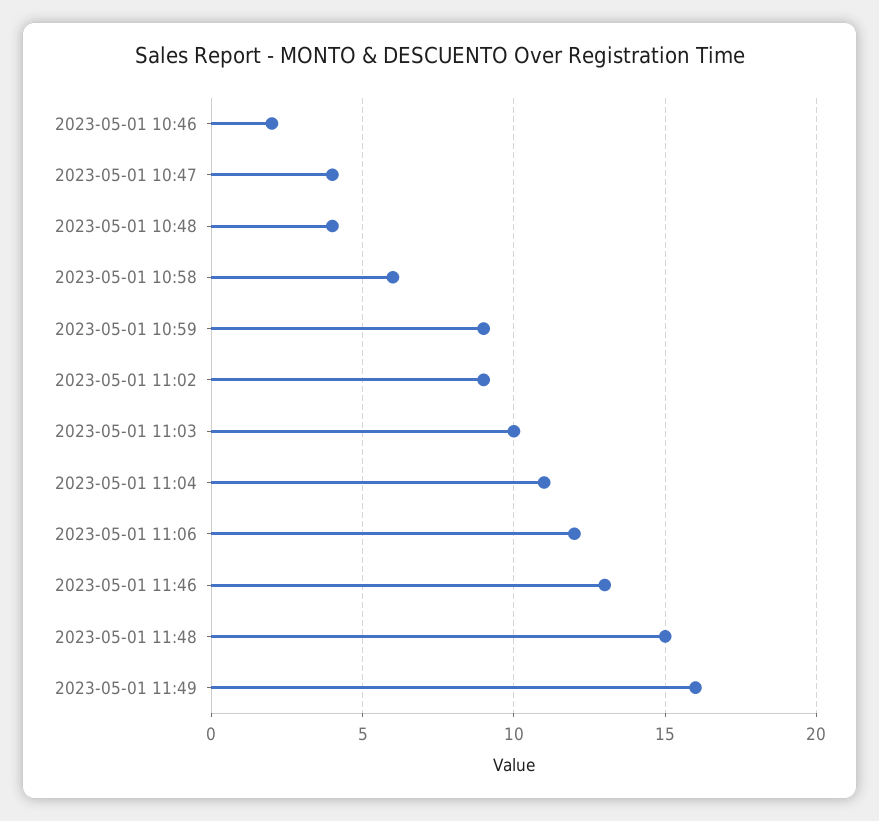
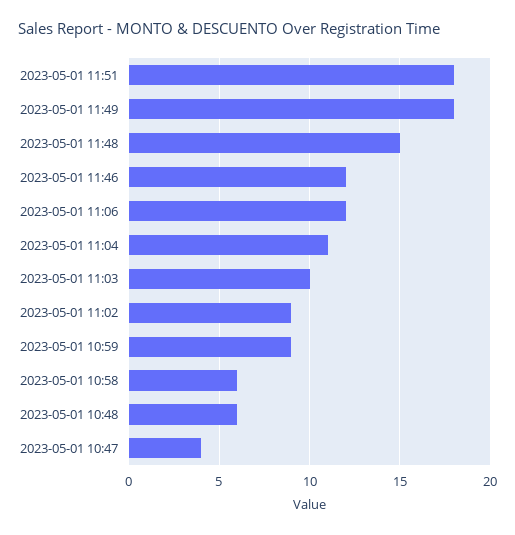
2023-05-01 10:46: 2 -> none
2023-05-01 10:48: 4 -> 6
2023-05-01 11:46: 13 -> 12
2023-05-01 11:49: 16 -> 18
2023-05-01 11:51: none -> 18

